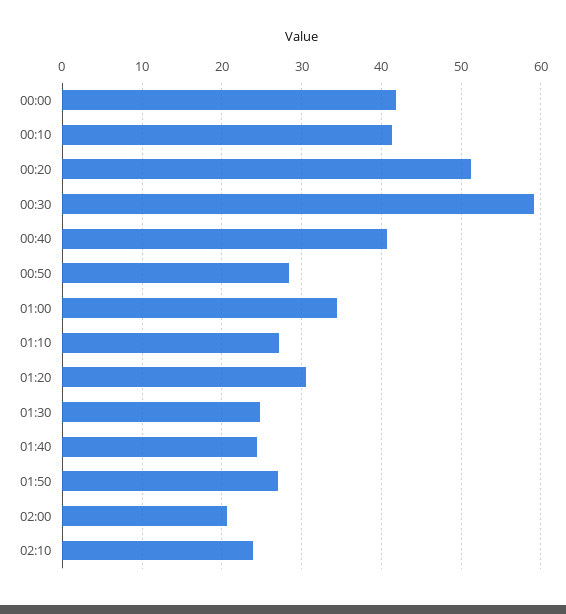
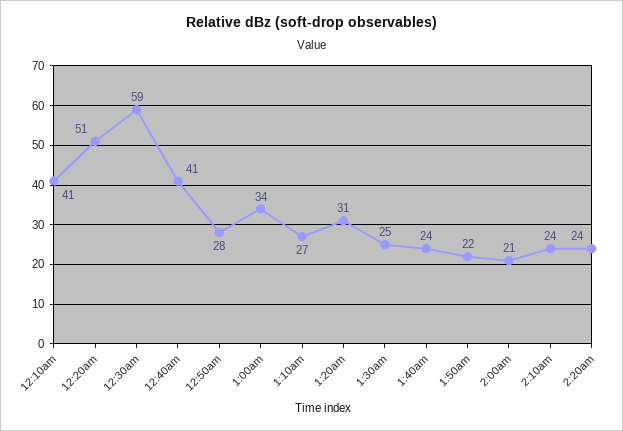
00:00: 42 -> none
01:50: 27 -> 22
2:20am: none -> 24

